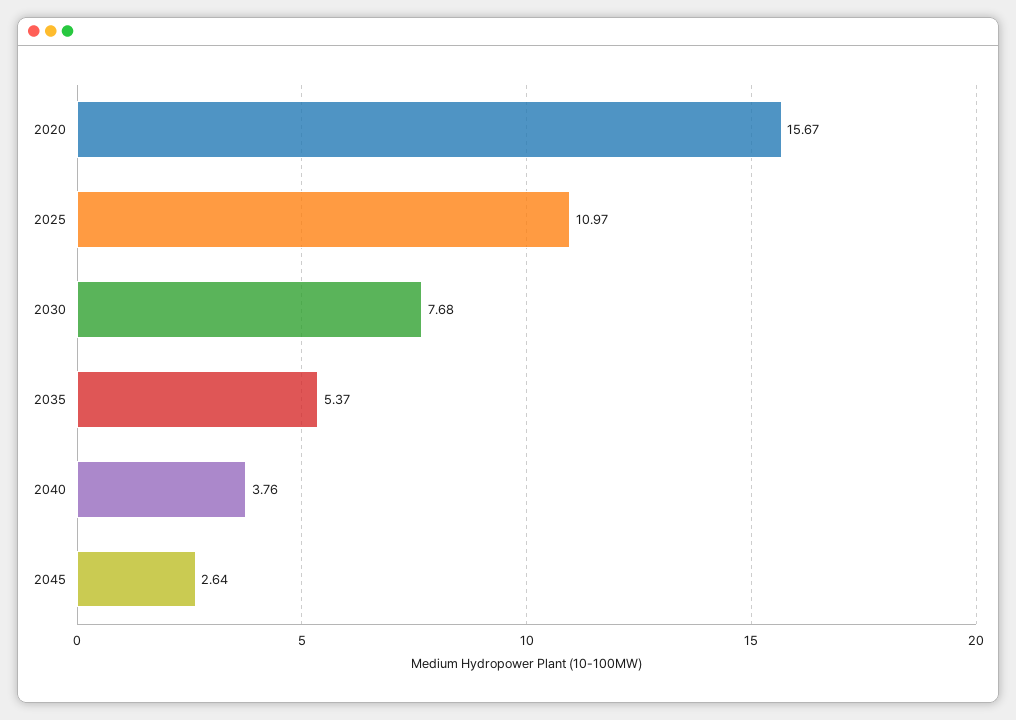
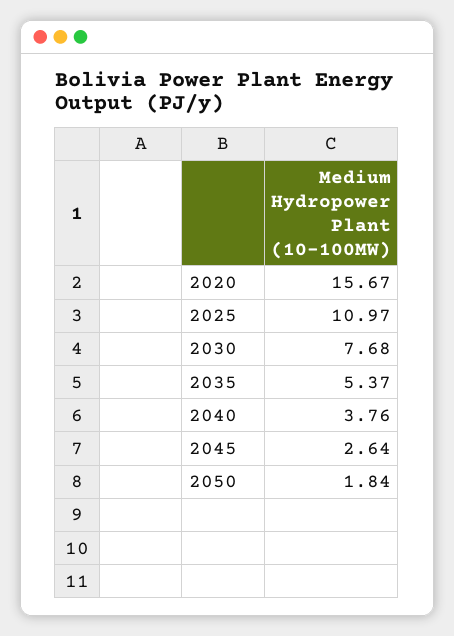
2050: none -> 1.84

